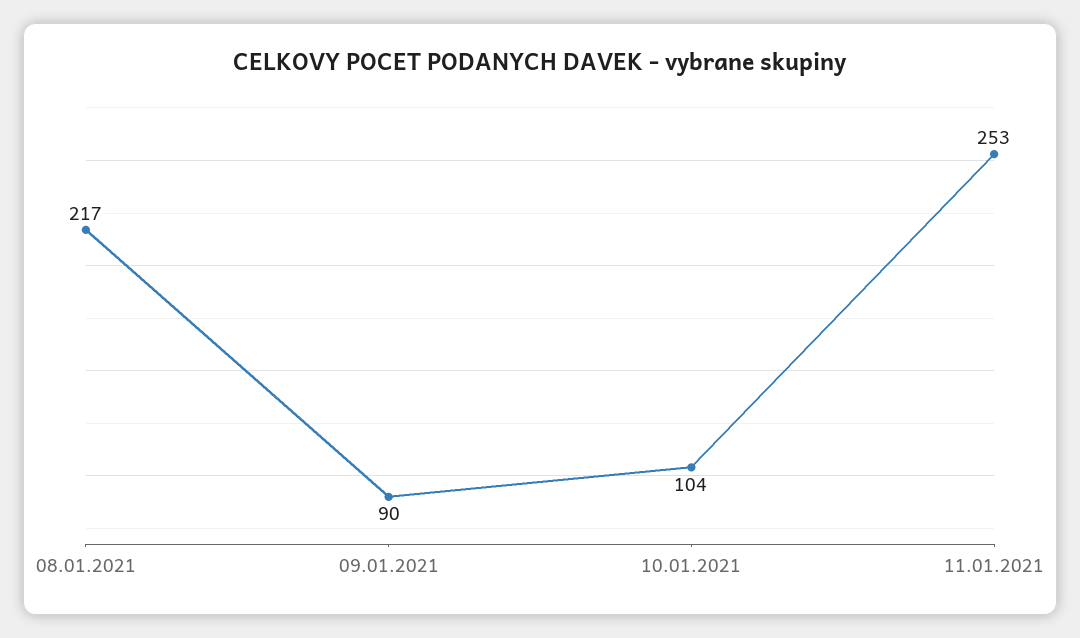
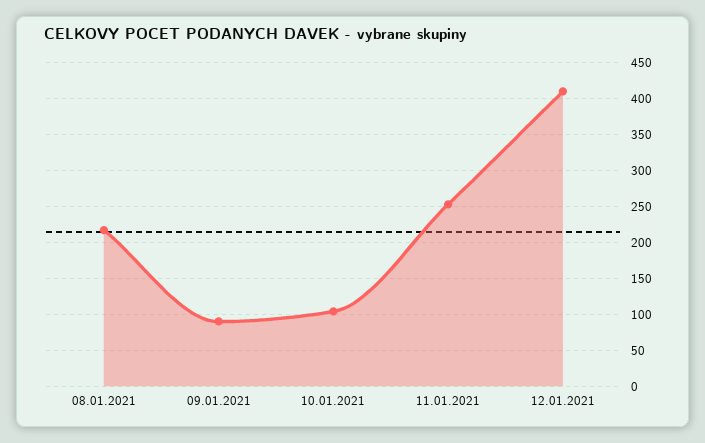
12.01.2021: none -> 410

